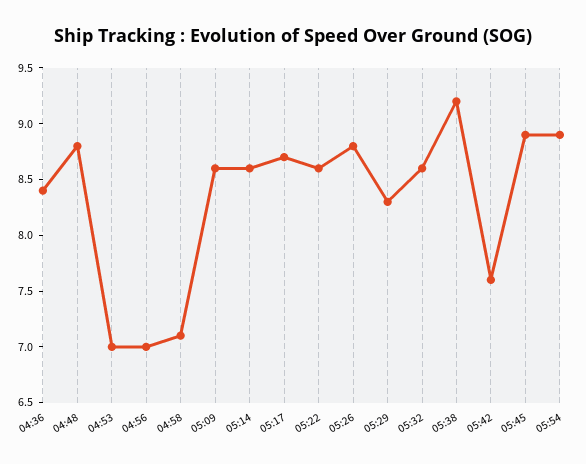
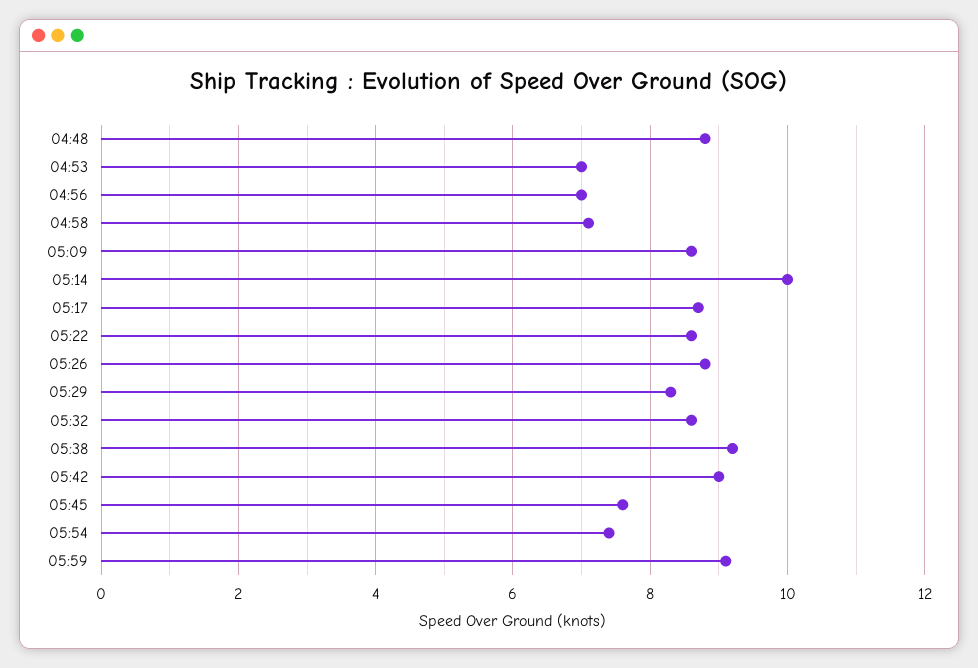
04:36: 8.4 -> none
05:14: 8.6 -> 10
05:42: 7.6 -> 9
05:45: 8.9 -> 7.5
05:54: 8.9 -> 7.5
05:59: none -> 9

